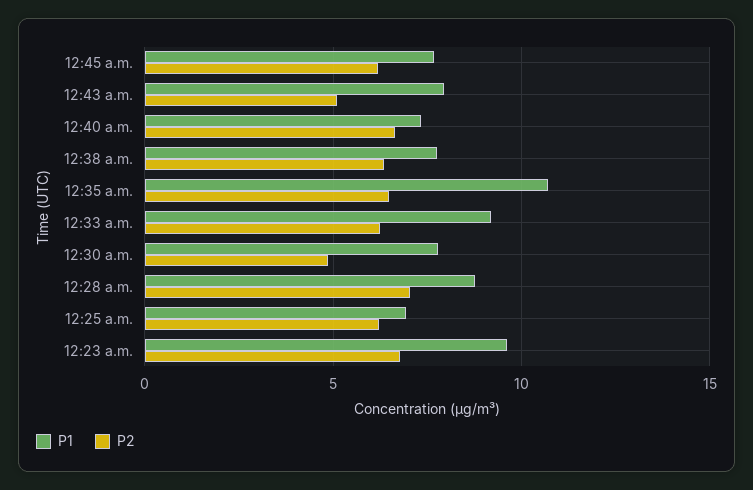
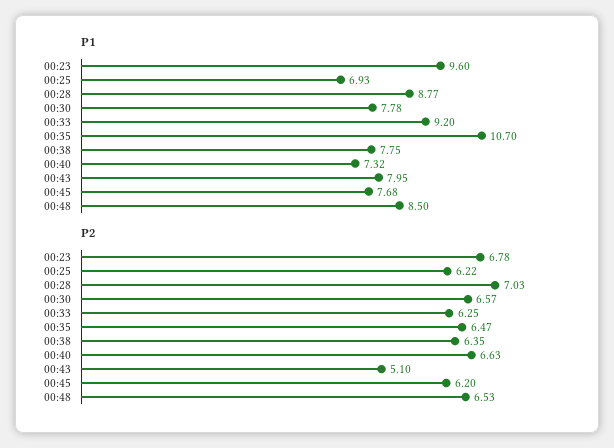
P2, 12:30 a.m.: 5 -> 6.57
P1, 00:48: none -> 8.5
P2, 00:48: none -> 6.53

